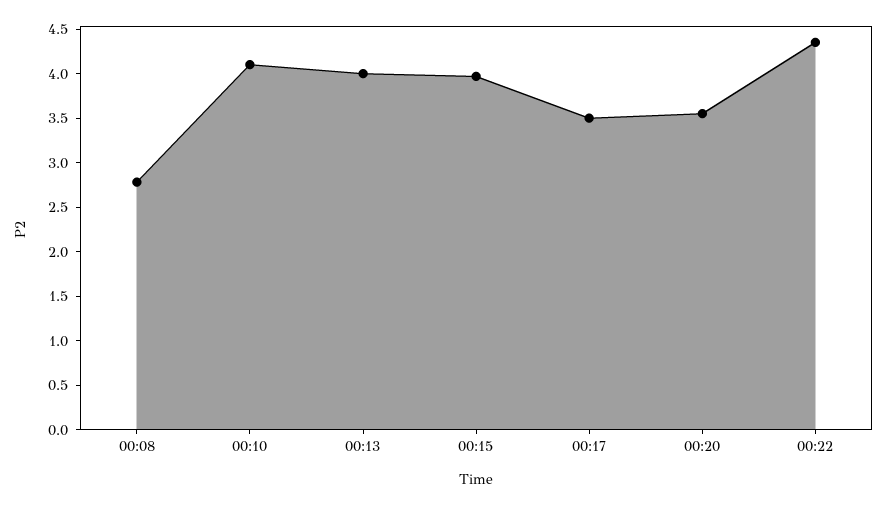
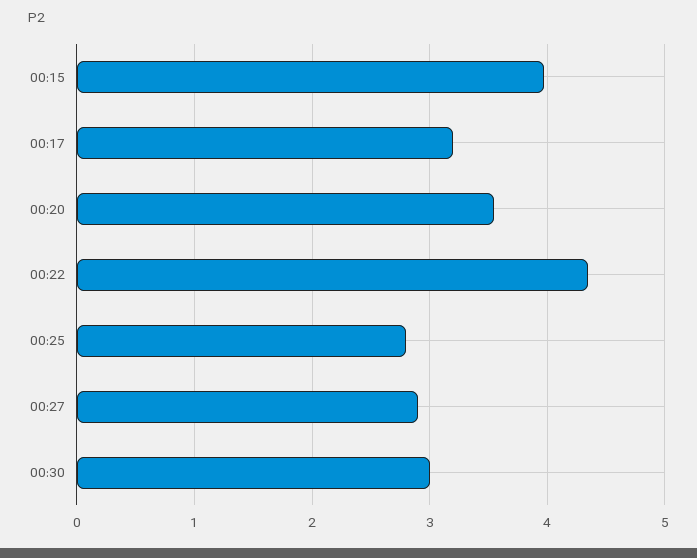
00:08: 2.8 -> none
00:10: 4.1 -> none
00:13: 4 -> none
00:17: 3.5 -> 3.2
00:25: none -> 2.8
00:27: none -> 2.9
00:30: none -> 3

